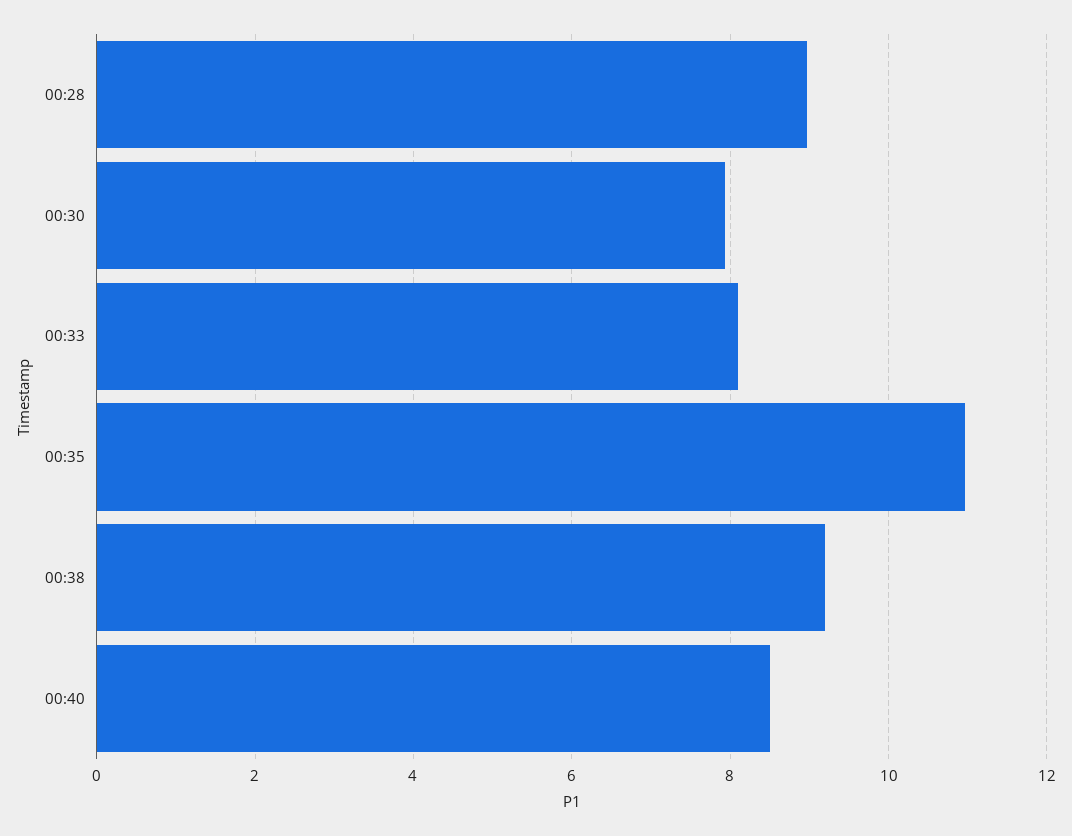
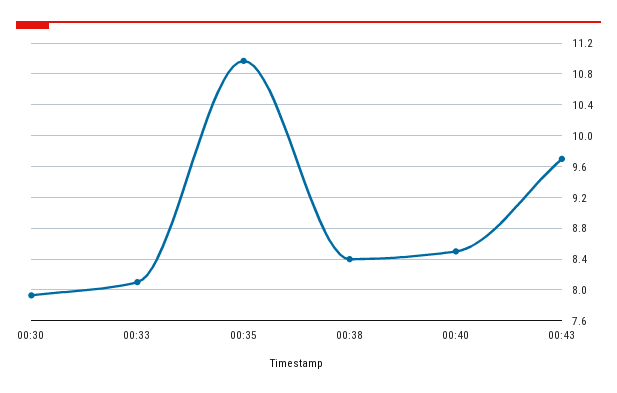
00:28: 9 -> none
00:38: 9.2 -> 8.4
00:43: none -> 9.7

